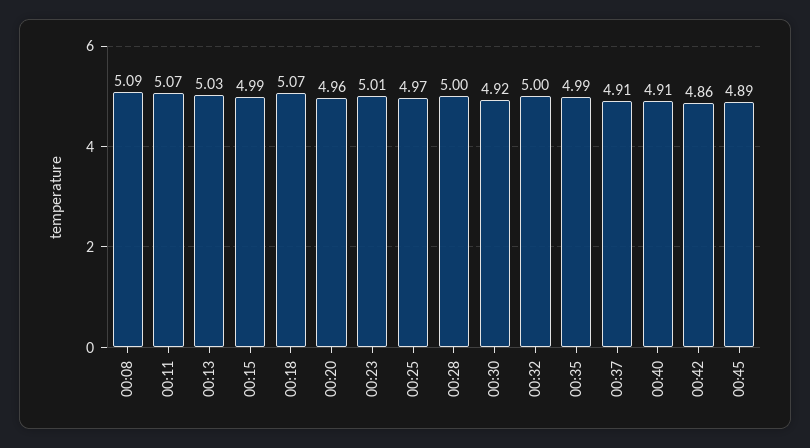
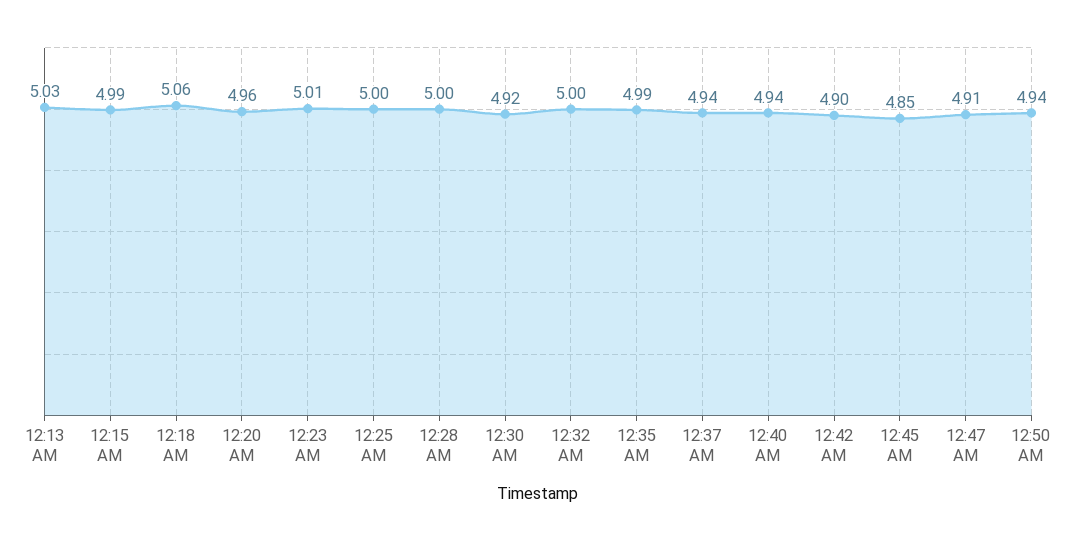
00:08: 5.09 -> none
00:11: 5.07 -> none
00:18: 5.07 -> 5.06
00:25: 4.97 -> 5
00:37: 4.91 -> 4.94
00:40: 4.91 -> 4.94
00:42: 4.86 -> 4.9
00:45: 4.89 -> 4.85
12:47 AM: none -> 4.91
12:50 AM: none -> 4.94

